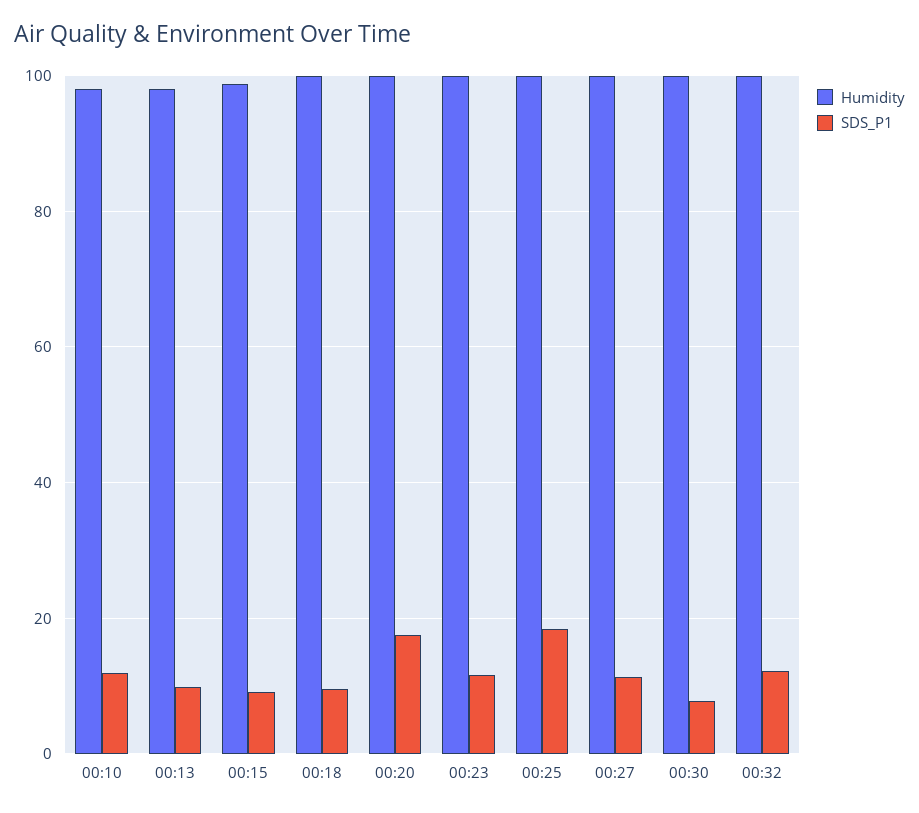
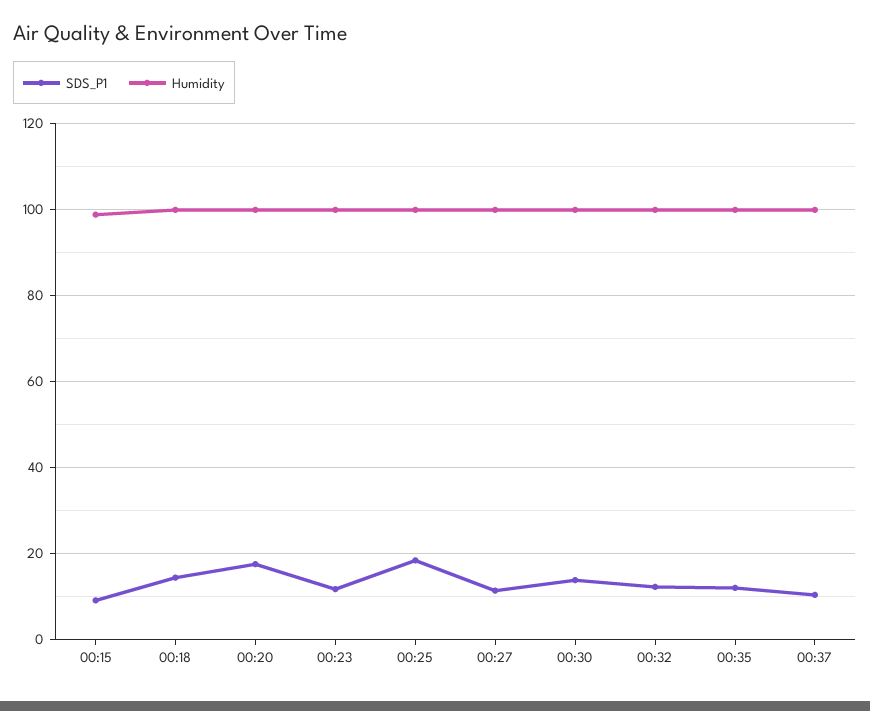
Humidity, 00:10: 98 -> none
SDS_P1, 00:10: 12 -> none
Humidity, 00:13: 98 -> none
SDS_P1, 00:13: 10 -> none
SDS_P1, 00:18: 10 -> 14
SDS_P1, 00:30: 8 -> 14
SDS_P1, 00:35: none -> 12
Humidity, 00:35: none -> 100
SDS_P1, 00:37: none -> 10
Humidity, 00:37: none -> 100

